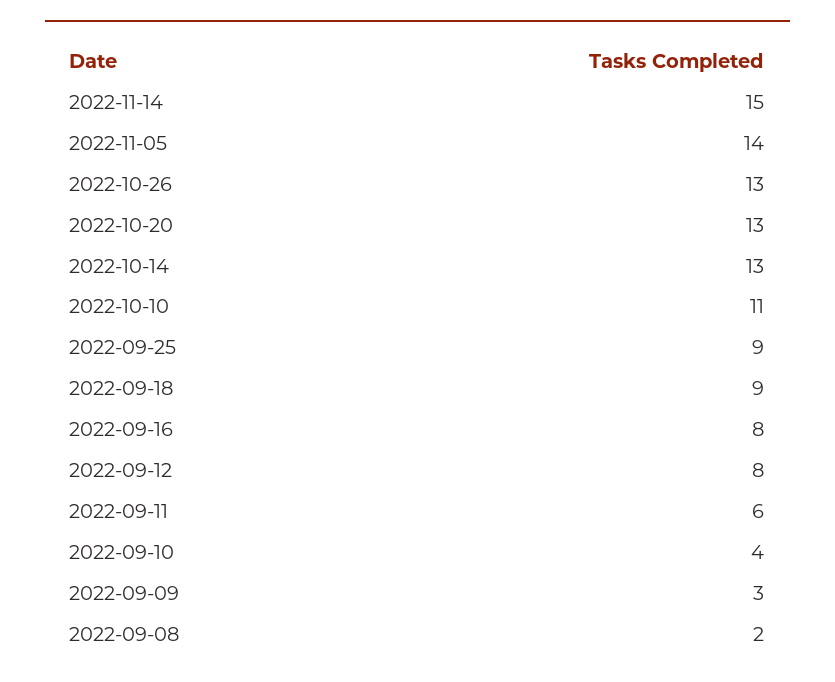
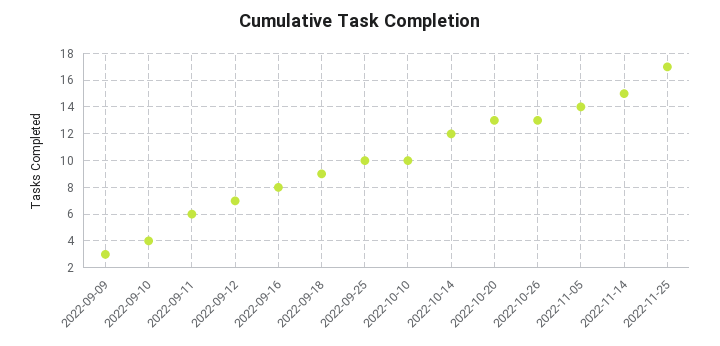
2022-10-14: 13 -> 12
2022-10-10: 11 -> 10
2022-09-25: 9 -> 10
2022-09-12: 8 -> 7
2022-09-08: 2 -> none
2022-11-25: none -> 17

